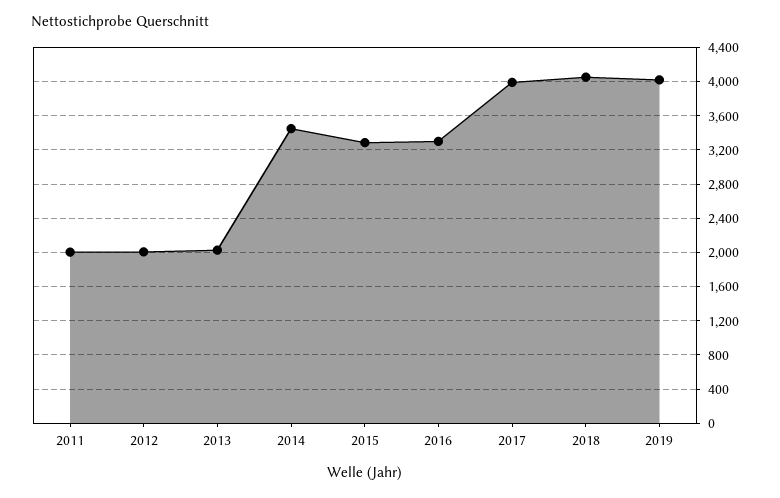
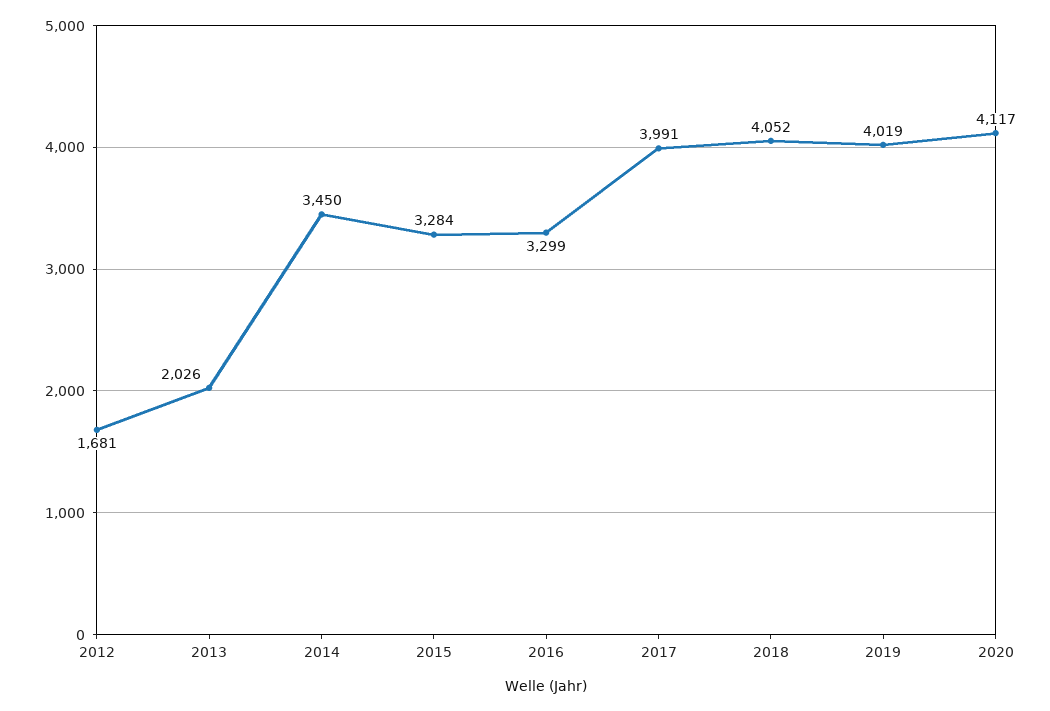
2011: 2000 -> none
2012: 2000 -> 1681
2020: none -> 4117

